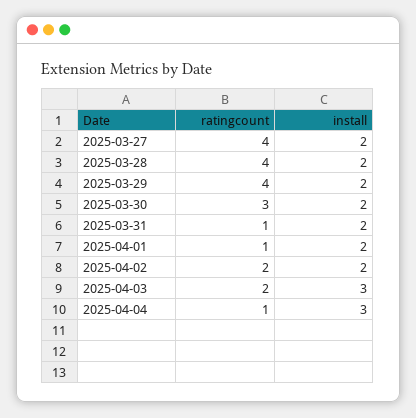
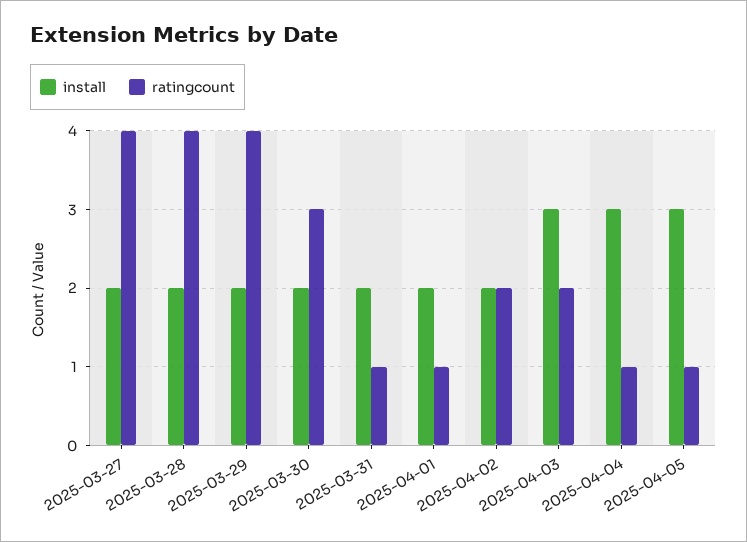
install, 2025-04-05: none -> 3
ratingcount, 2025-04-05: none -> 1

